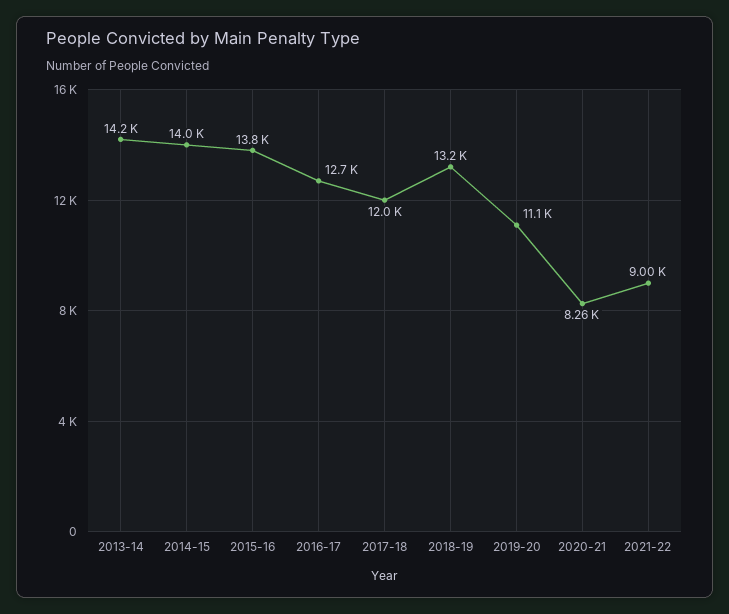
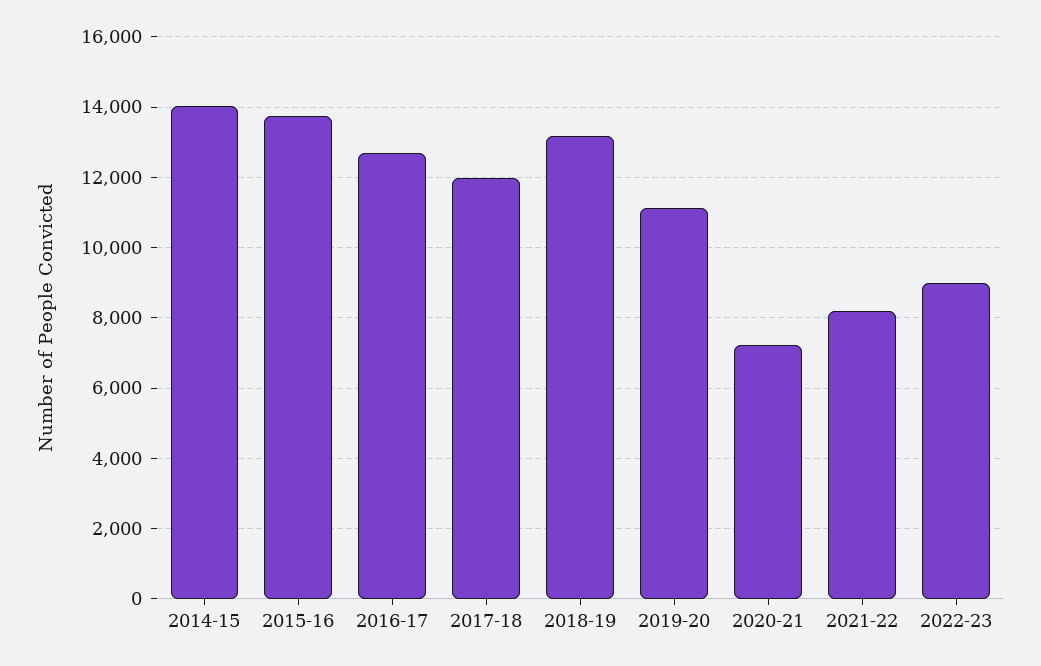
2013-14: 14200 -> none
2020-21: 8260 -> 7200
2021-22: 9000 -> 8200
2022-23: none -> 9000

